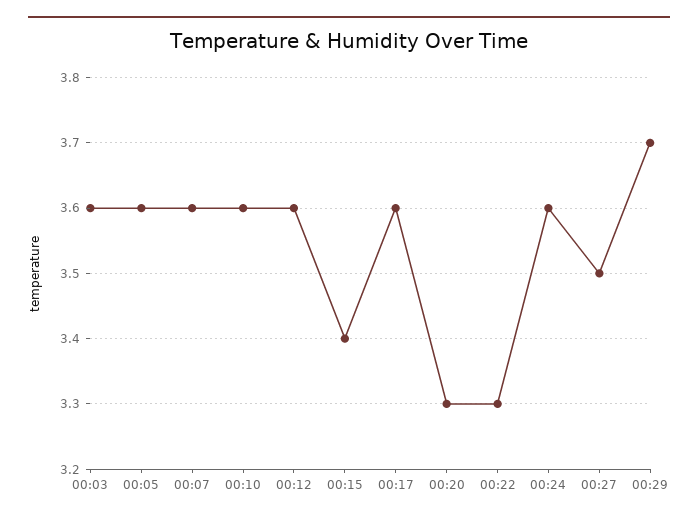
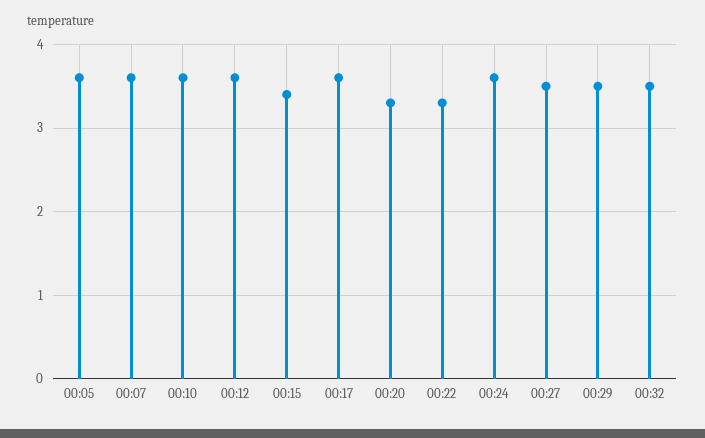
00:03: 3.6 -> none
00:29: 3.7 -> 3.5
00:32: none -> 3.5

